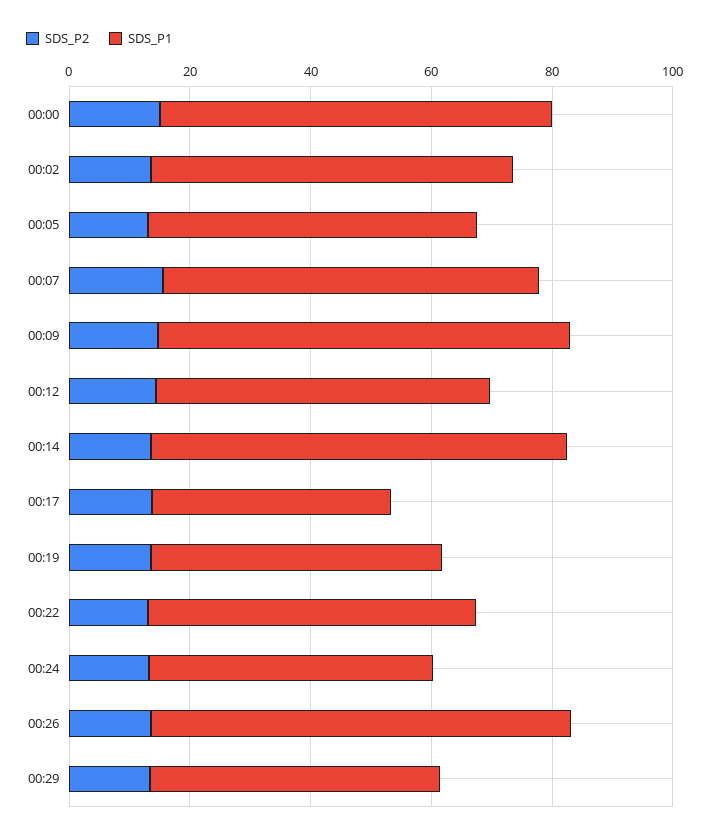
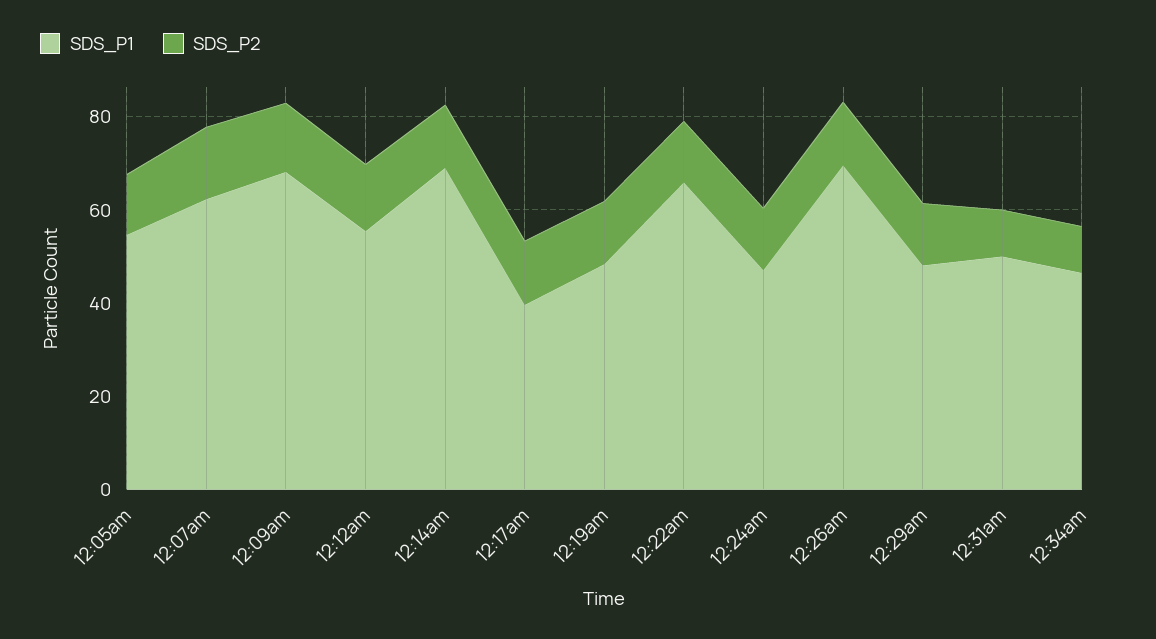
SDS_P2, 00:00: 15 -> none
SDS_P1, 00:00: 65 -> none
SDS_P2, 00:02: 15 -> none
SDS_P1, 00:02: 60 -> none
SDS_P1, 00:22: 55 -> 65
SDS_P1, 12:31am: none -> 50
SDS_P2, 12:31am: none -> 10
SDS_P1, 12:34am: none -> 45
SDS_P2, 12:34am: none -> 10

